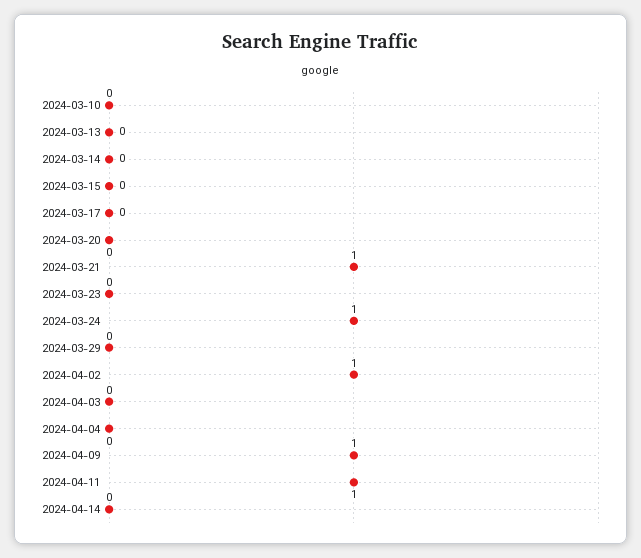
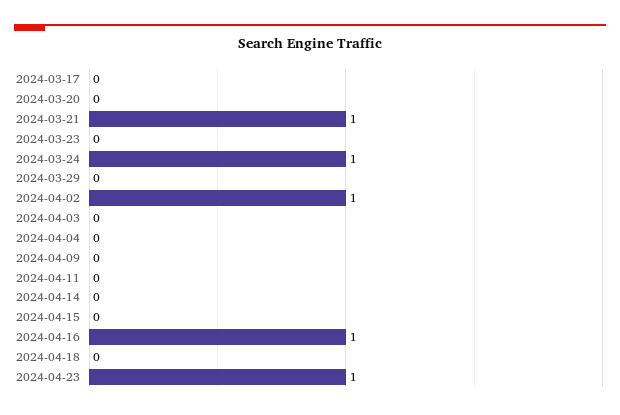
2024-03-10: 0 -> none
2024-03-13: 0 -> none
2024-03-14: 0 -> none
2024-03-15: 0 -> none
2024-04-09: 1 -> 0
2024-04-11: 1 -> 0
2024-04-15: none -> 0
2024-04-16: none -> 1
2024-04-18: none -> 0
2024-04-23: none -> 1

